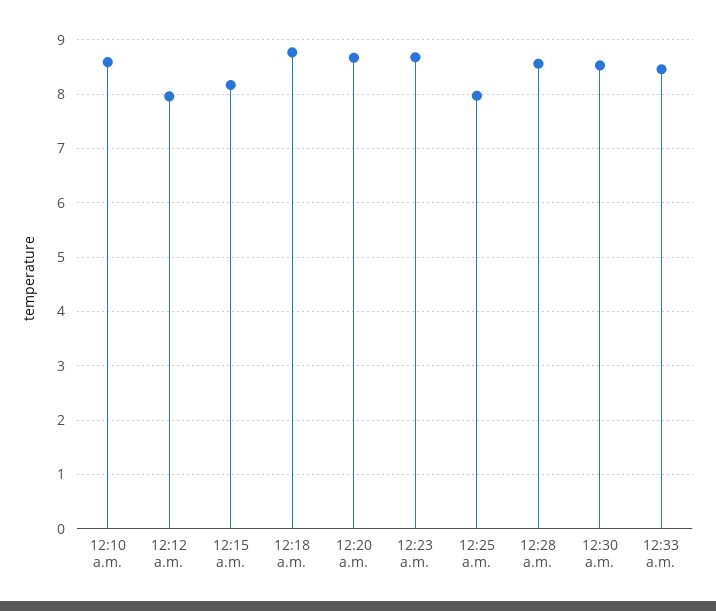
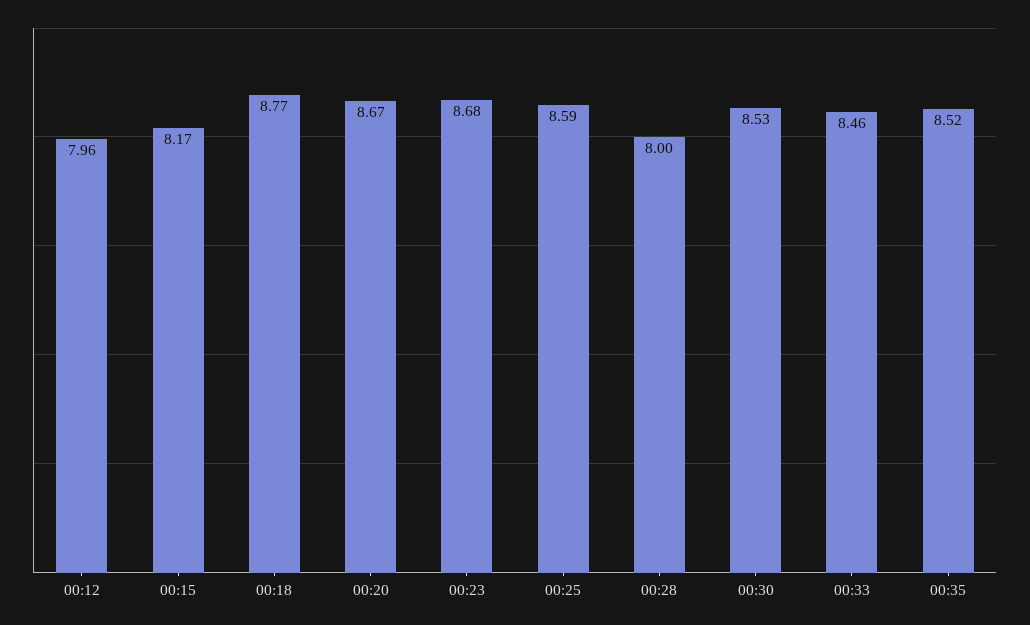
12:10 a.m.: 8.6 -> none
12:25 a.m.: 8 -> 8.59
12:28 a.m.: 8.6 -> 8
00:35: none -> 8.52

